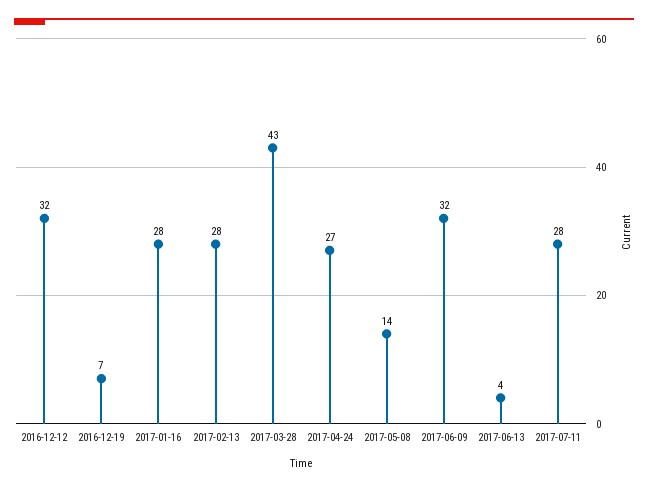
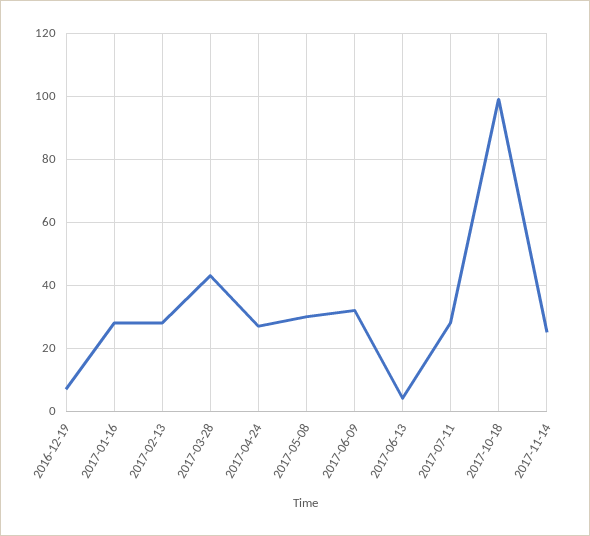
2016-12-12: 32 -> none
2017-05-08: 14 -> 30
2017-10-18: none -> 100
2017-11-14: none -> 25

